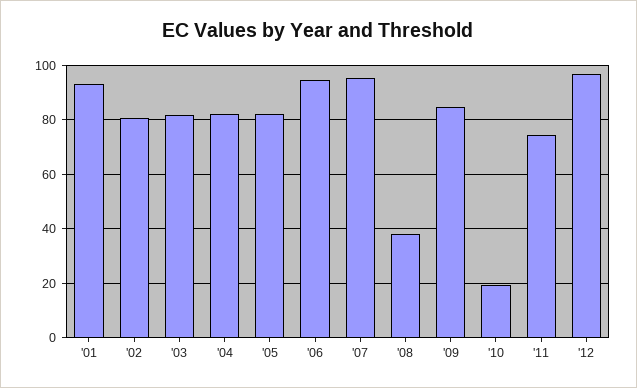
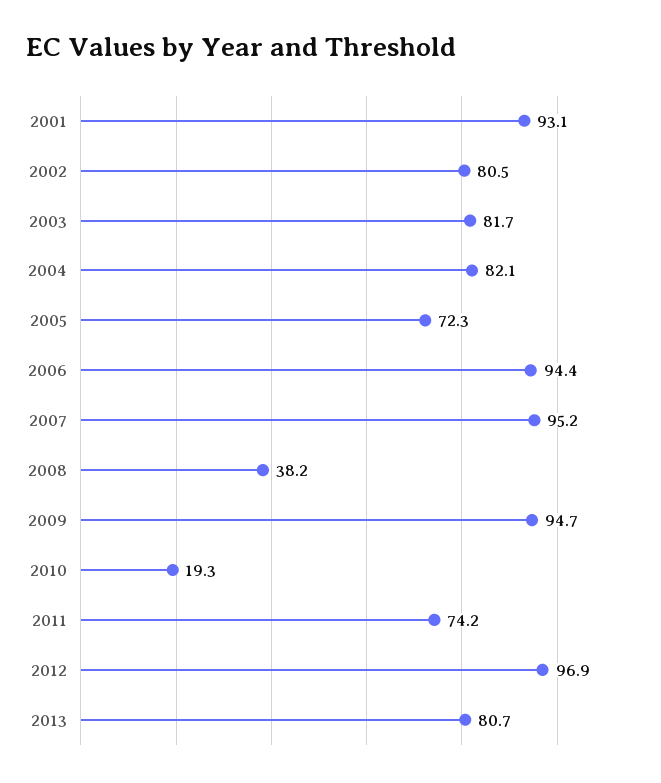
'05: 82.5 -> 72.3
'09: 85 -> 94.7
2013: none -> 80.7

